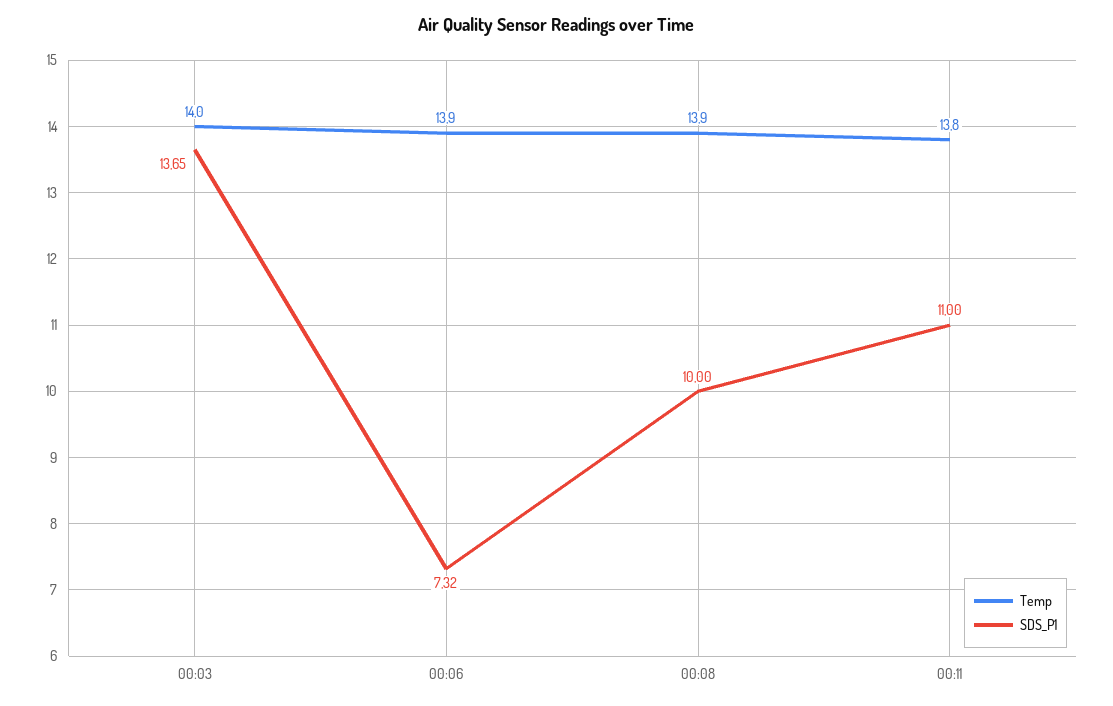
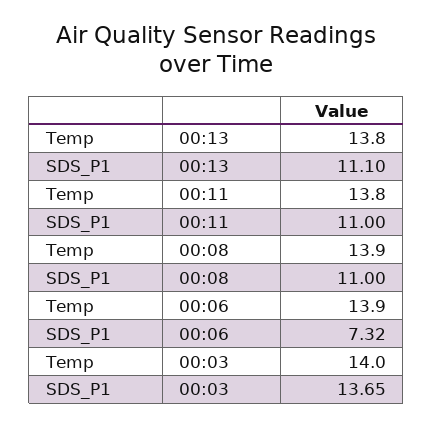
SDS_P1, 00:08: 10 -> 11
Temp, 00:13: none -> 13.8
SDS_P1, 00:13: none -> 11.1

